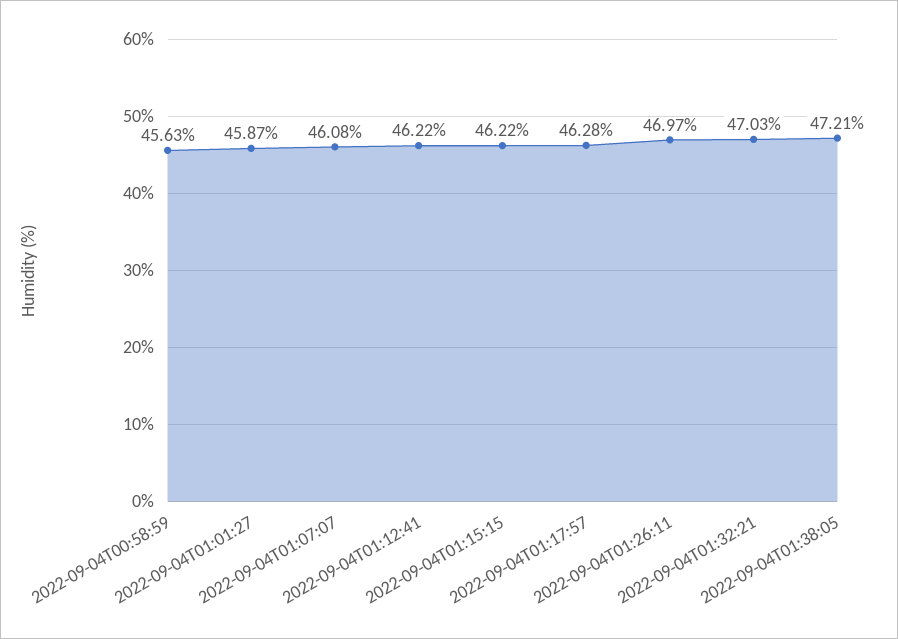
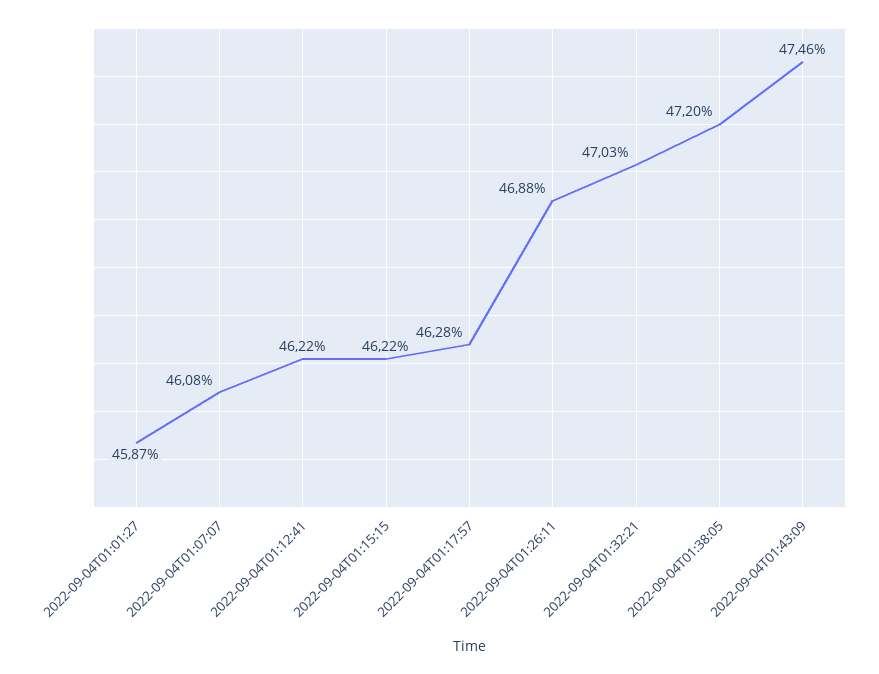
2022-09-04T00:58:59: 45.63 -> none
2022-09-04T01:26:11: 46.97 -> 46.88
2022-09-04T01:38:05: 47.21 -> 47.2
2022-09-04T01:43:09: none -> 47.46

